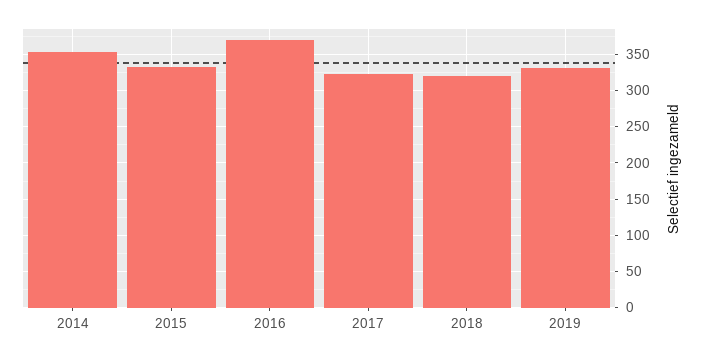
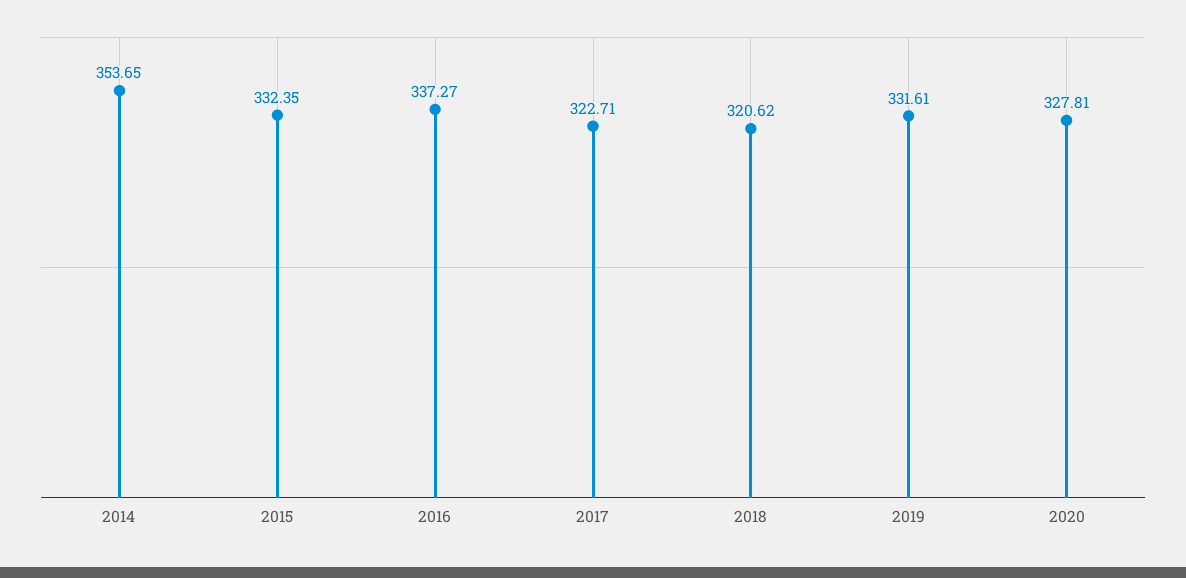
2016: 370 -> 337.27
2020: none -> 327.81

